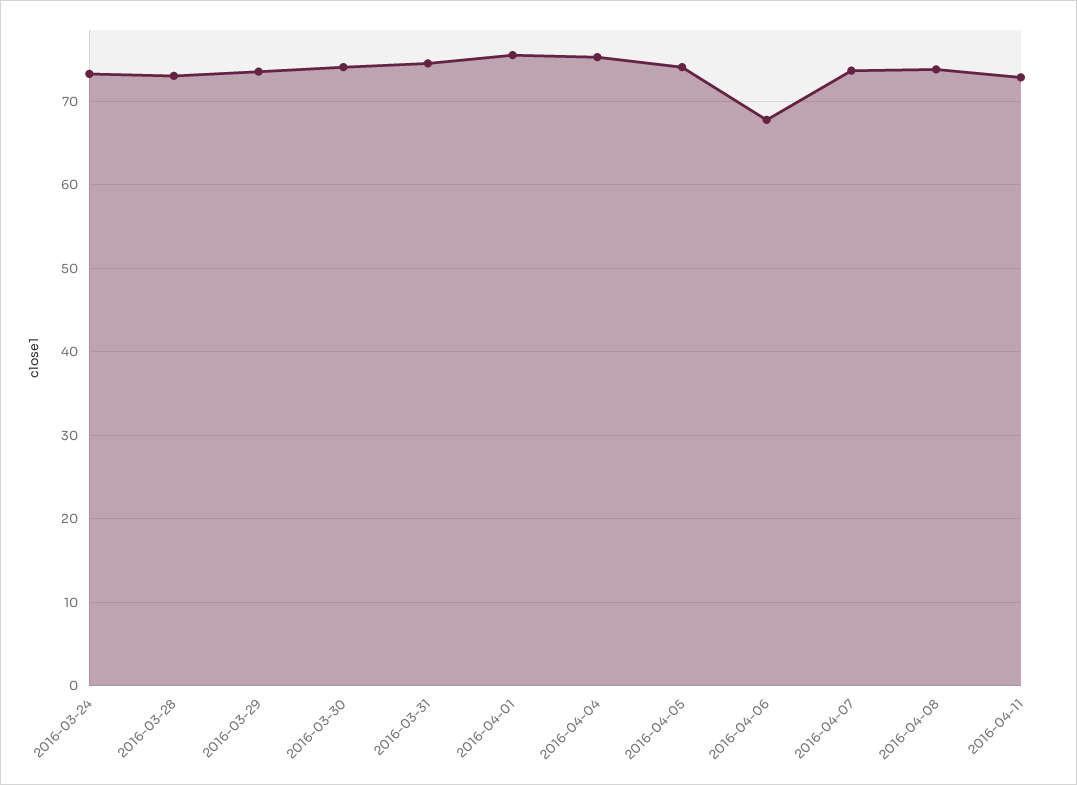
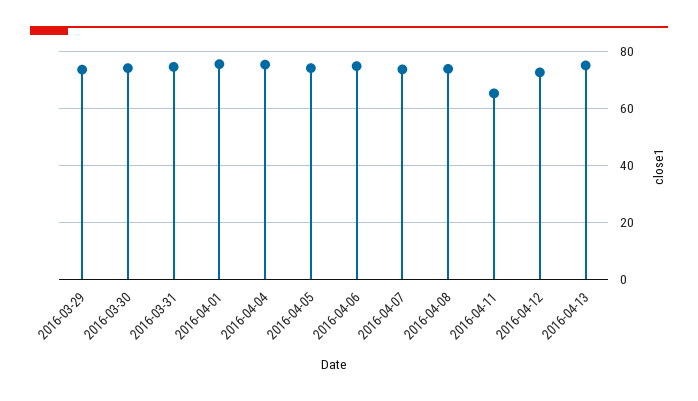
2016-03-24: 73 -> none
2016-03-28: 73 -> none
2016-04-06: 68 -> 75
2016-04-11: 73 -> 65
2016-04-12: none -> 72.5
2016-04-13: none -> 75

